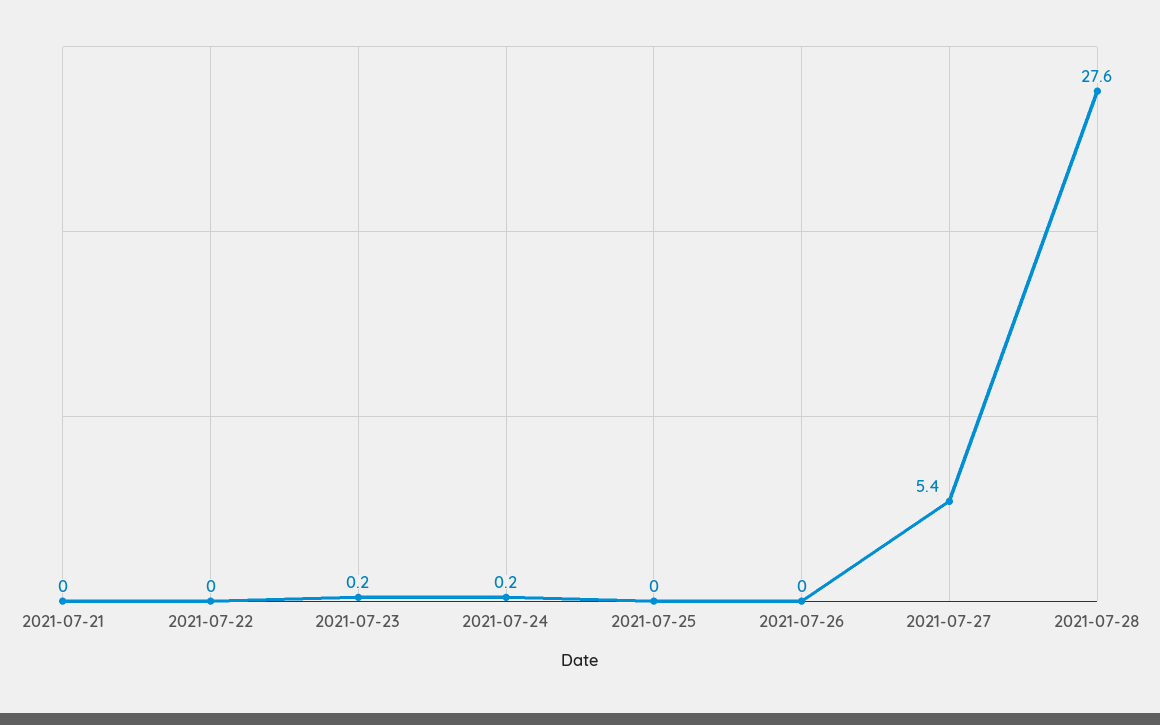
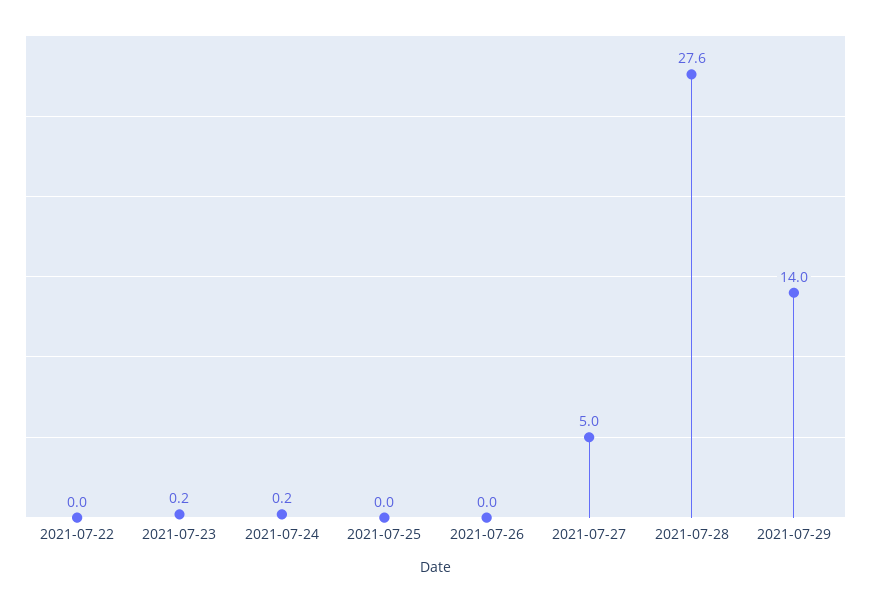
2021-07-21: 0 -> none
2021-07-27: 5.4 -> 5
2021-07-29: none -> 14

